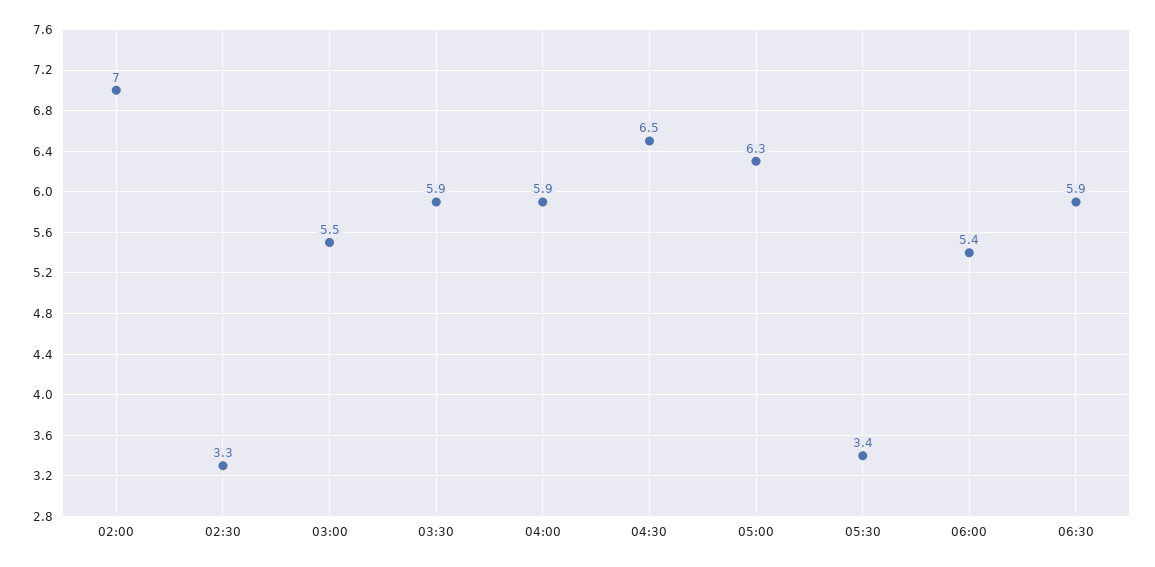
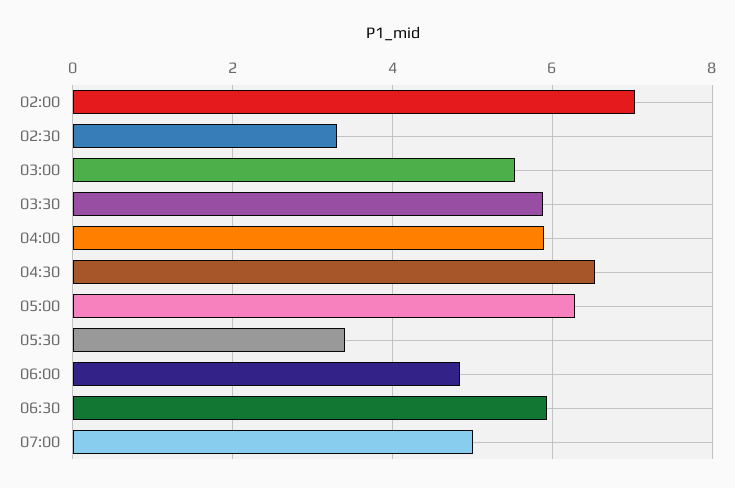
06:00: 5.4 -> 4.8
07:00: none -> 5

